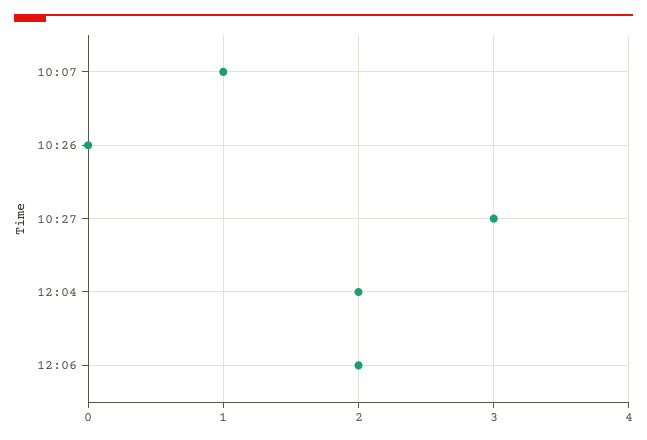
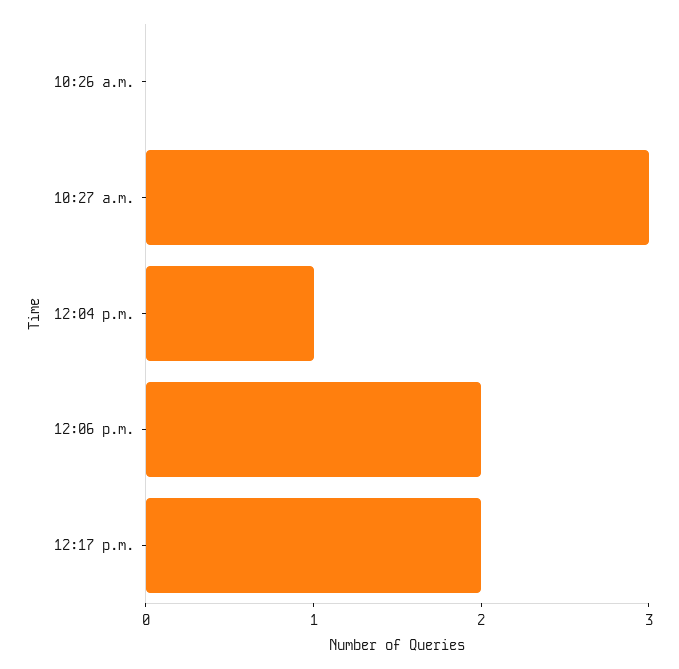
10:07: 1 -> none
12:04: 2 -> 1
12:17 p.m.: none -> 2

